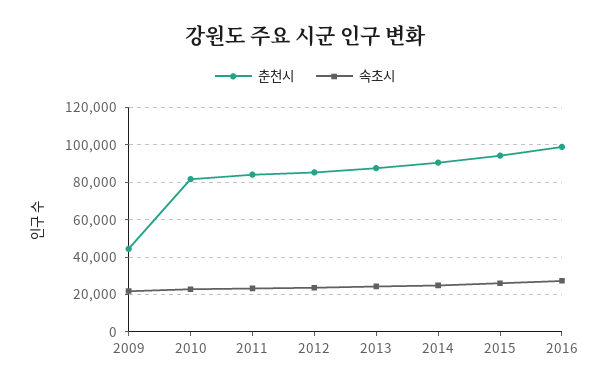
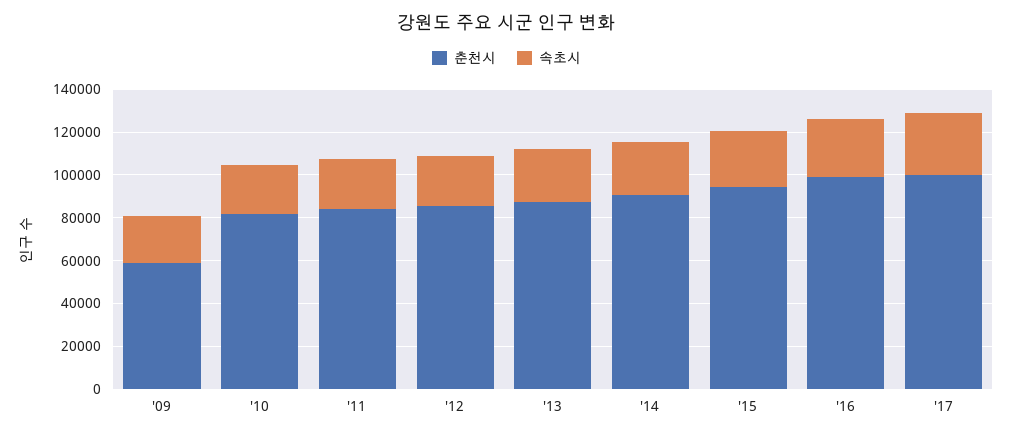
춘천시, 2009: 45000 -> 60000
춘천시, '17: none -> 100000
속초시, '17: none -> 30000

